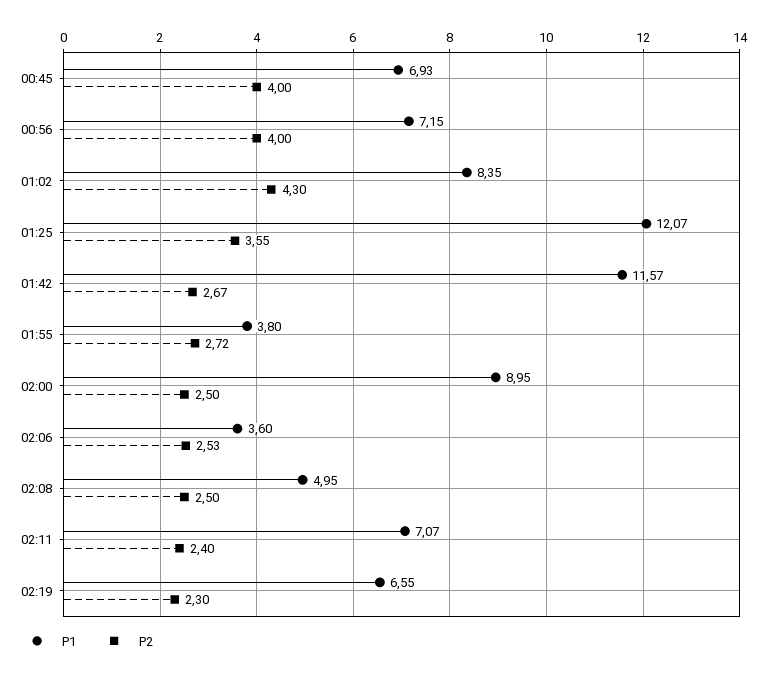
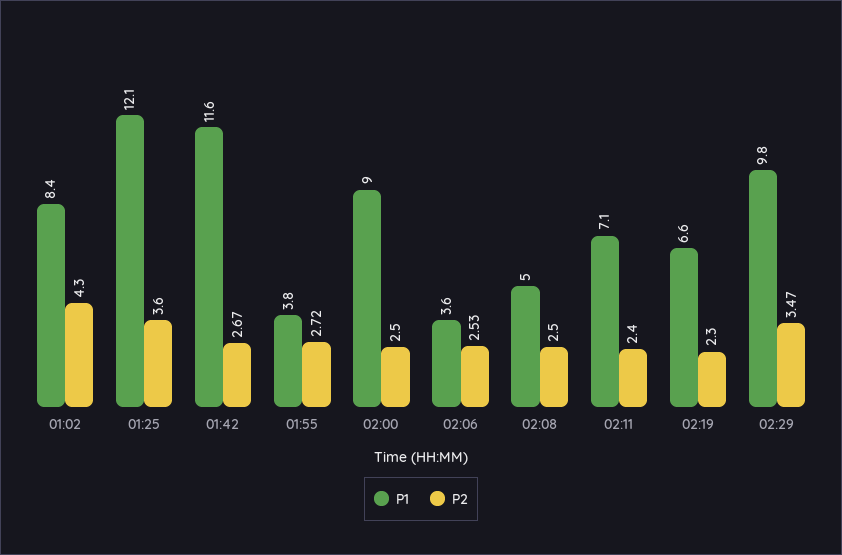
P1, 00:45: 6.93 -> none
P2, 00:45: 4 -> none
P1, 00:56: 7.15 -> none
P2, 00:56: 4 -> none
P2, 01:25: 3.55 -> 3.6
P1, 02:29: none -> 9.8
P2, 02:29: none -> 3.47

